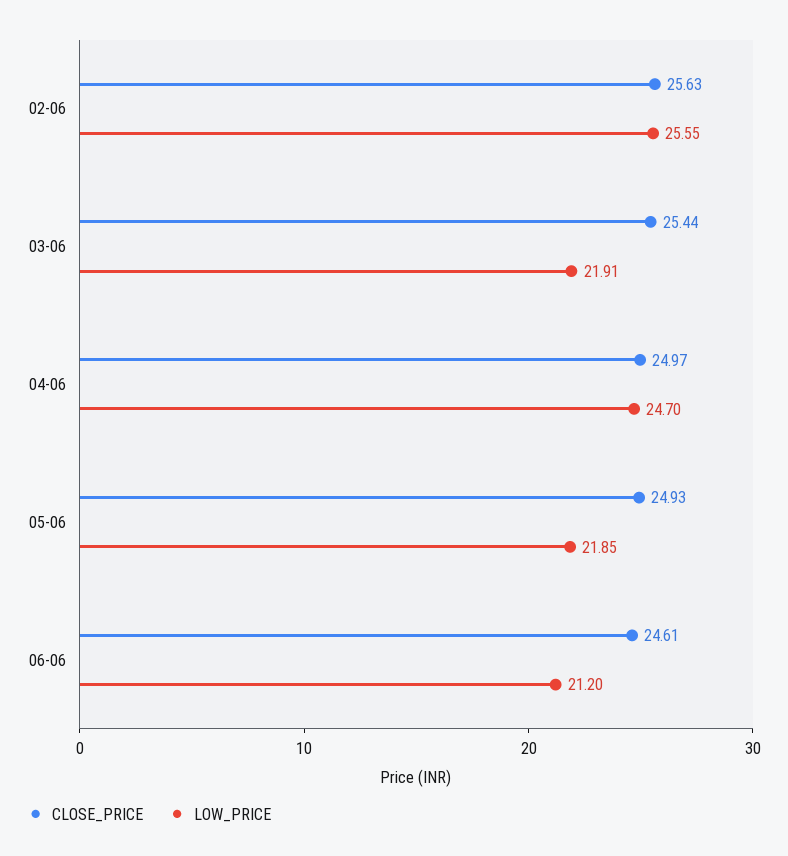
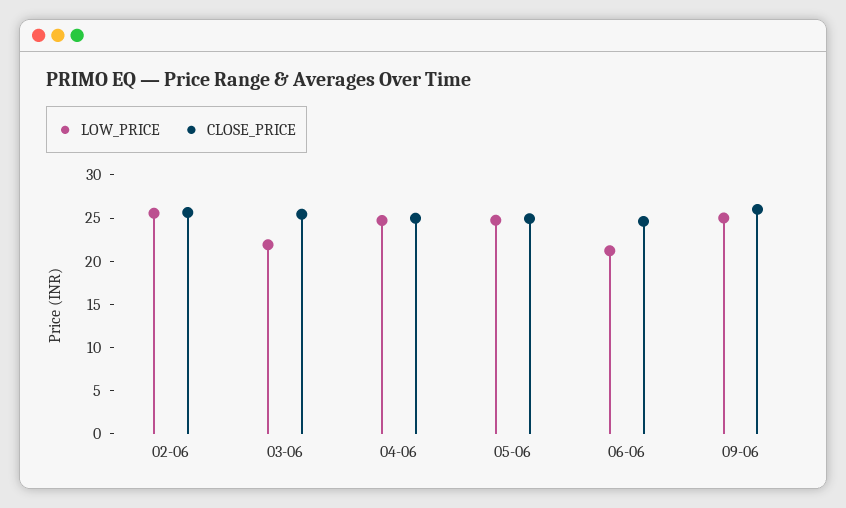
LOW_PRICE, 05-06: 21.85 -> 25
LOW_PRICE, 09-06: none -> 25
CLOSE_PRICE, 09-06: none -> 26

